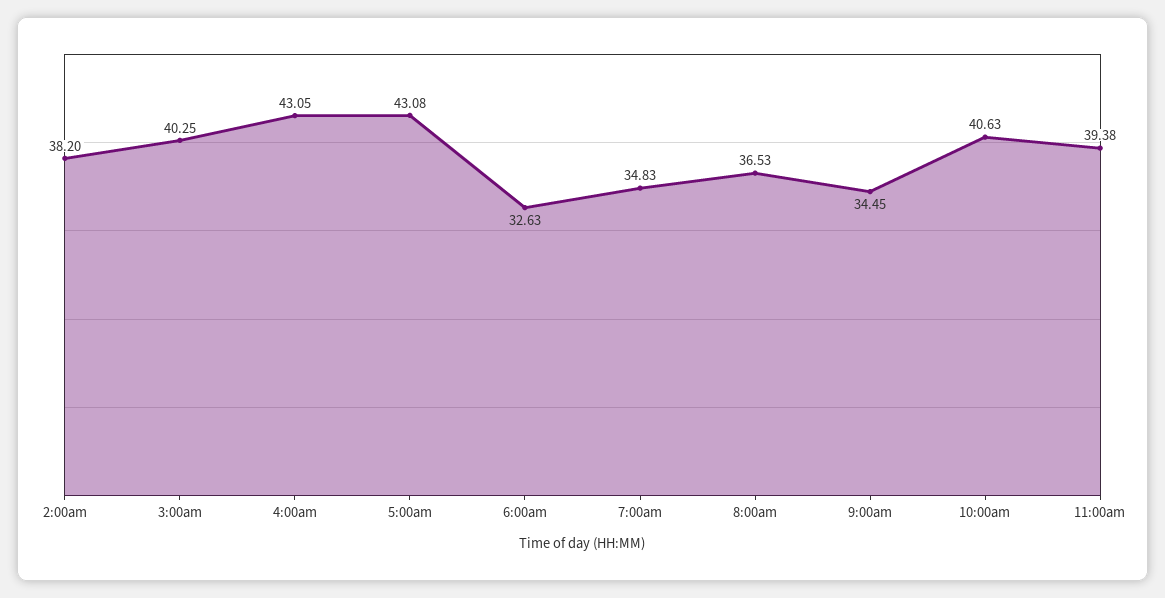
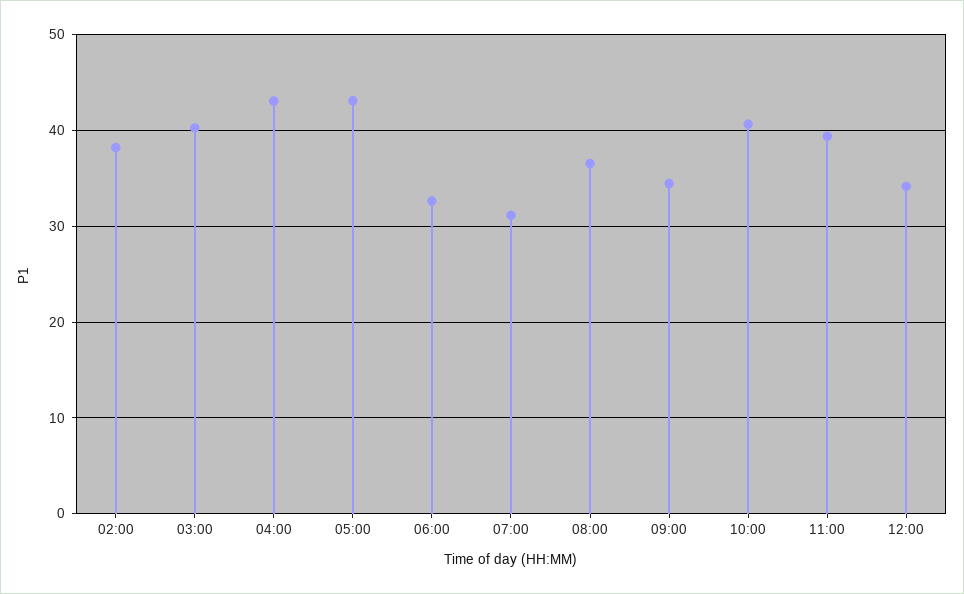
7:00am: 34.83 -> 31
12:00: none -> 34

